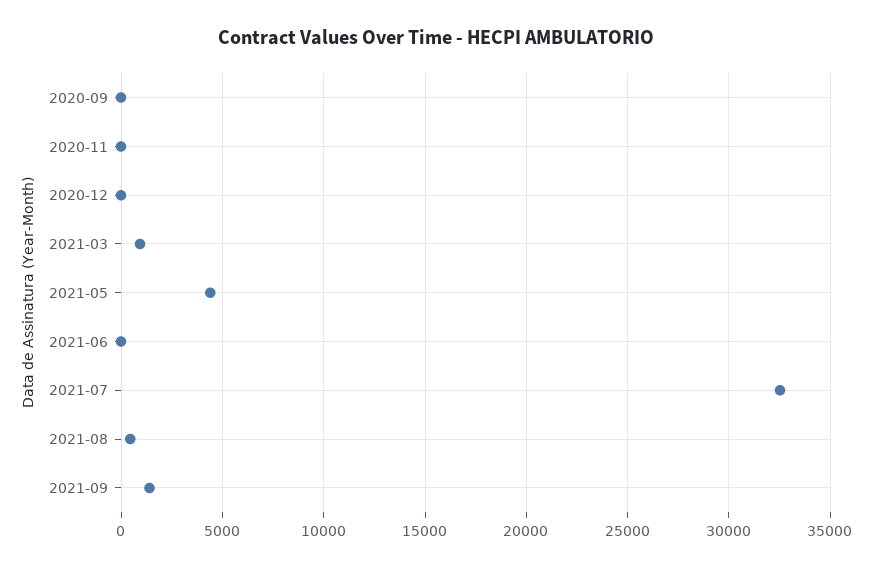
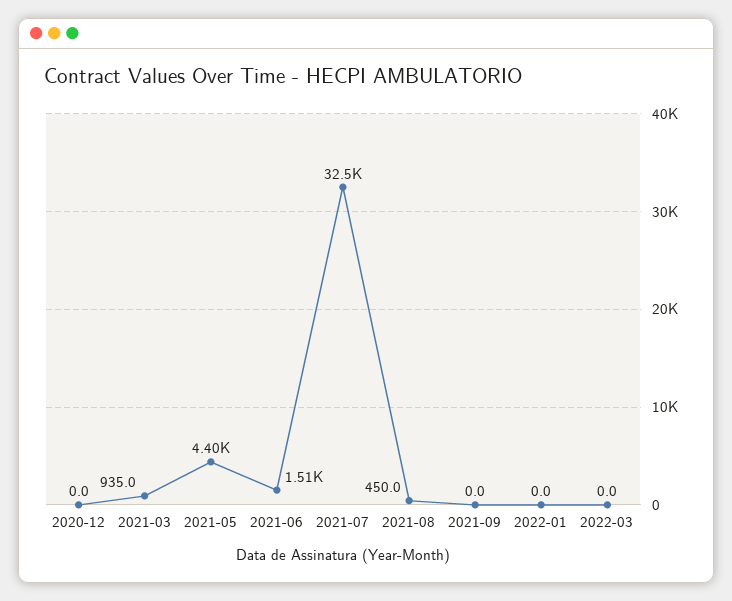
2020-09: 0 -> none
2020-11: 0 -> none
2021-06: 0 -> 1510
2021-09: 1500 -> 0
2022-01: none -> 0
2022-03: none -> 0

